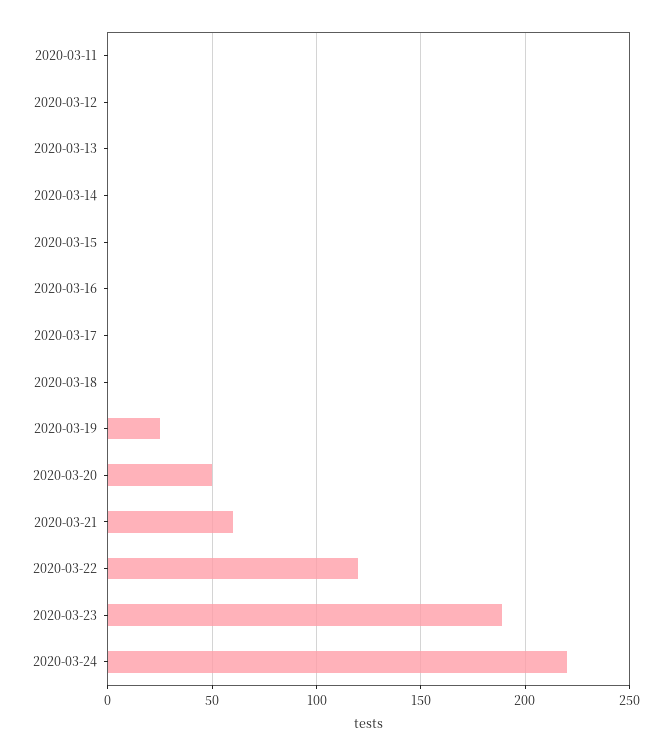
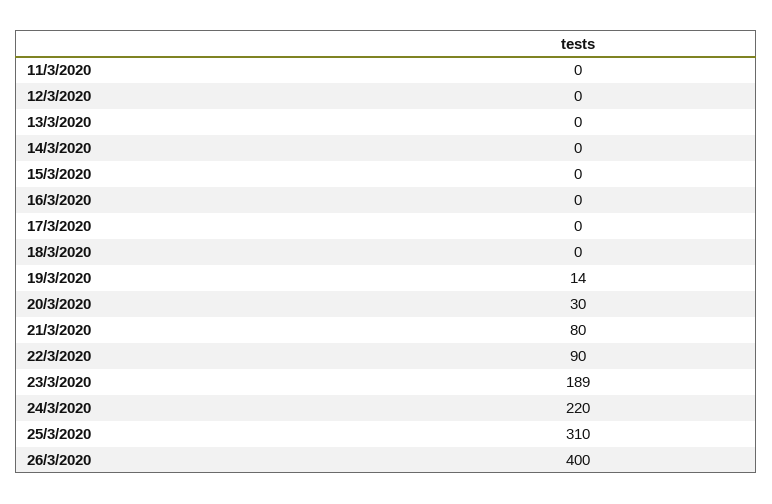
2020-03-19: 25 -> 14
2020-03-20: 50 -> 30
2020-03-21: 60 -> 80
2020-03-22: 120 -> 90
25/3/2020: none -> 310
26/3/2020: none -> 400

